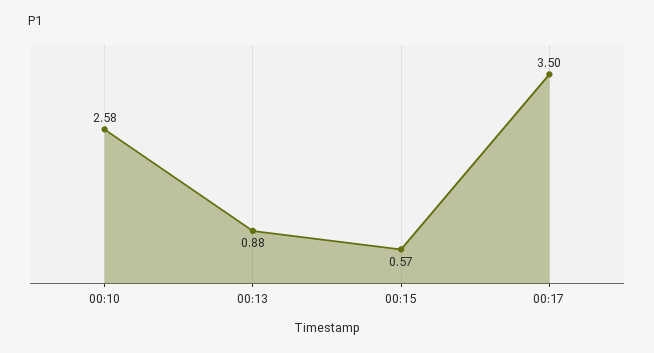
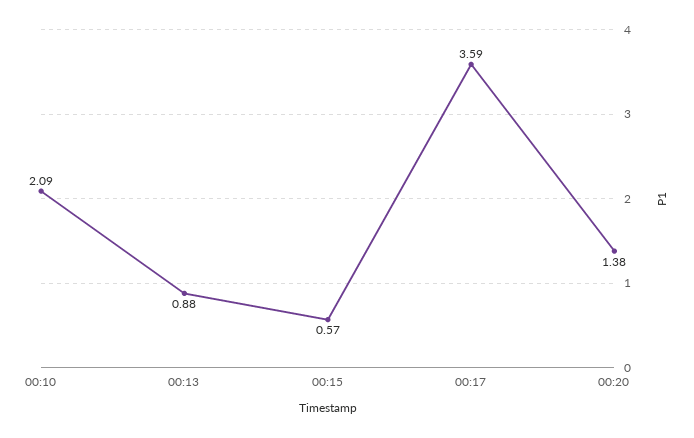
00:10: 2.58 -> 2.09
00:17: 3.5 -> 3.59
00:20: none -> 1.38

